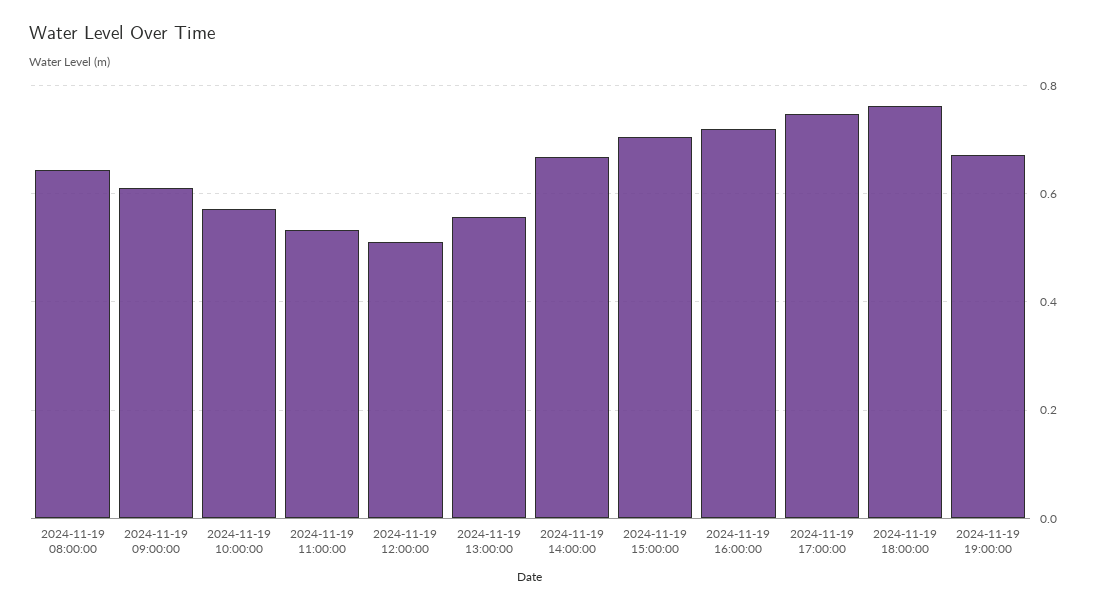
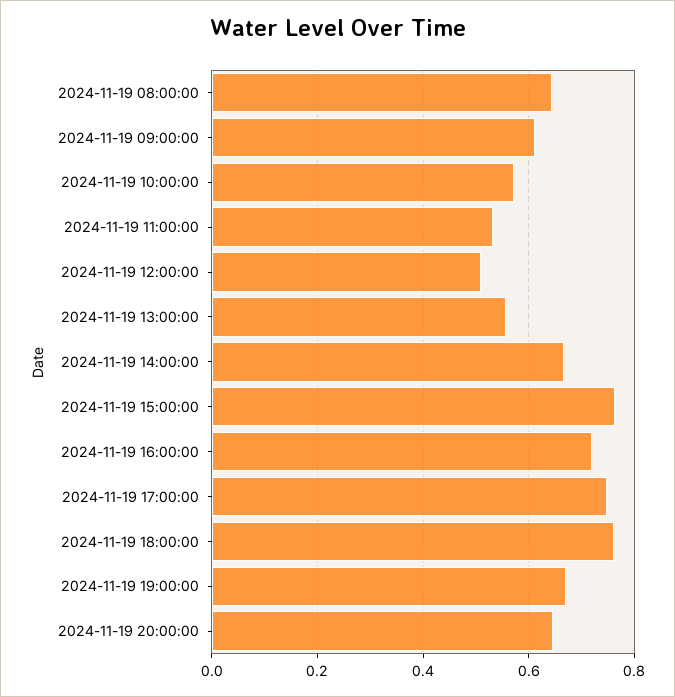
2024-11-19 15:00:00: 0.7 -> 0.76
2024-11-19 20:00:00: none -> 0.64

